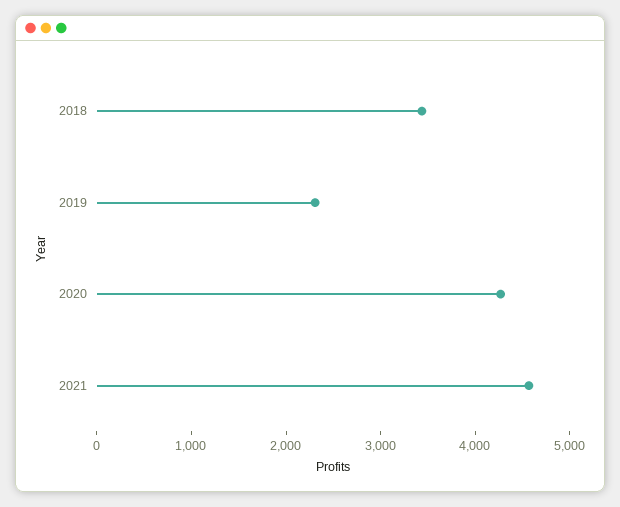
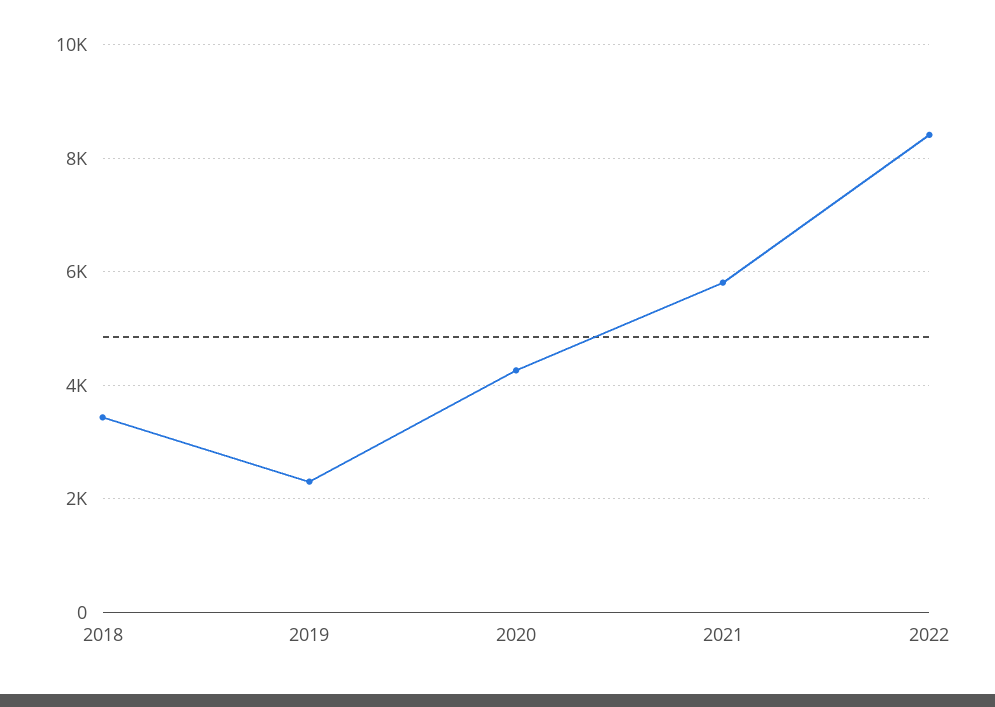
2021: 4600 -> 5800
2022: none -> 8400

